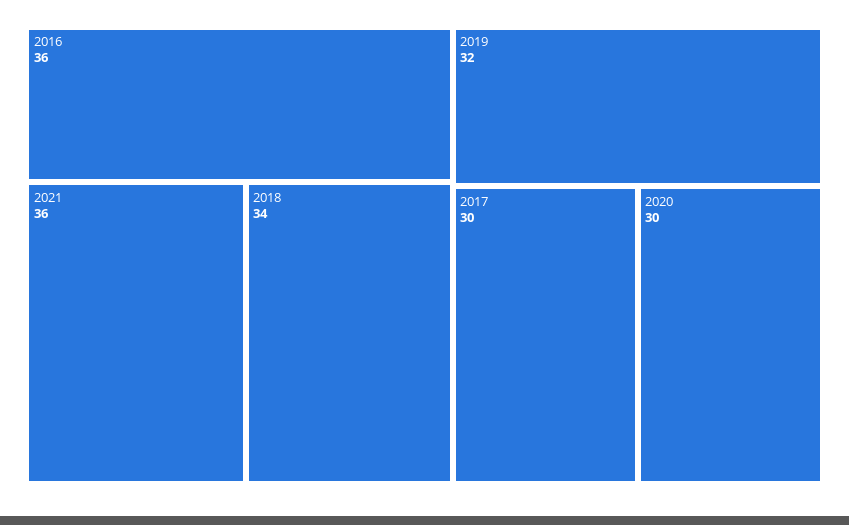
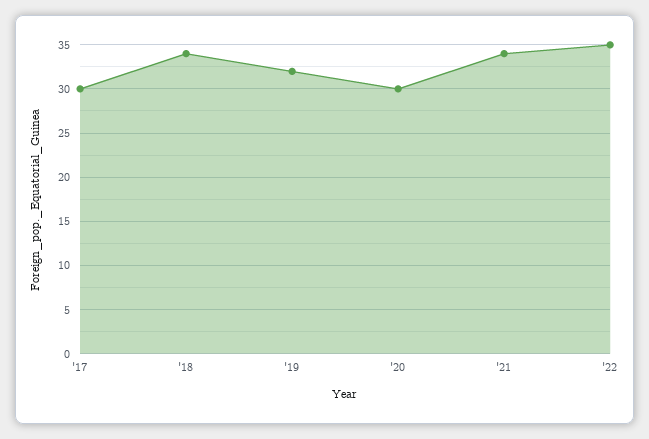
2016: 36 -> none
2021: 36 -> 34
'22: none -> 35

